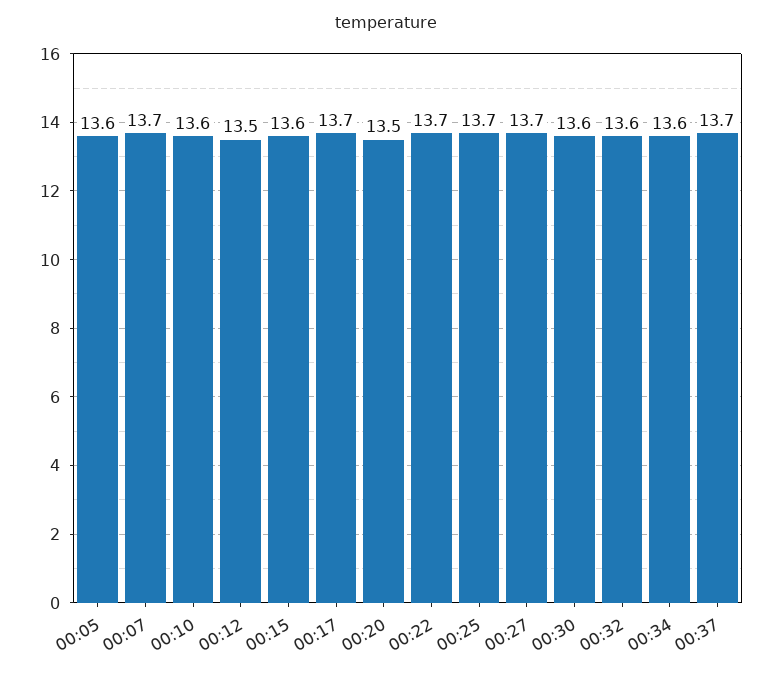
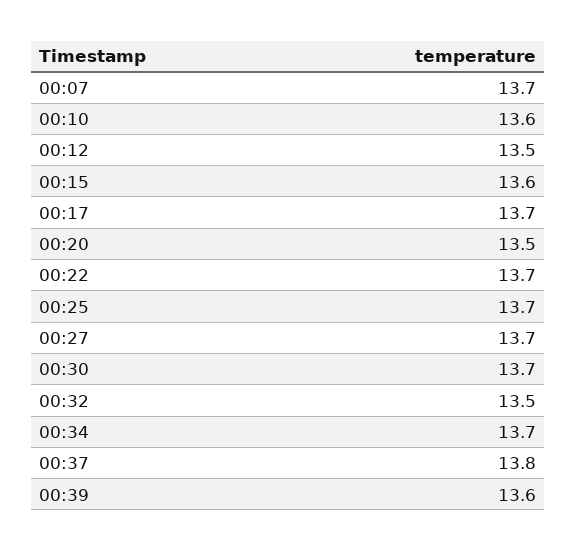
00:05: 13.6 -> none
00:30: 13.6 -> 13.7
00:32: 13.6 -> 13.5
00:34: 13.6 -> 13.7
00:37: 13.7 -> 13.8
00:39: none -> 13.6

